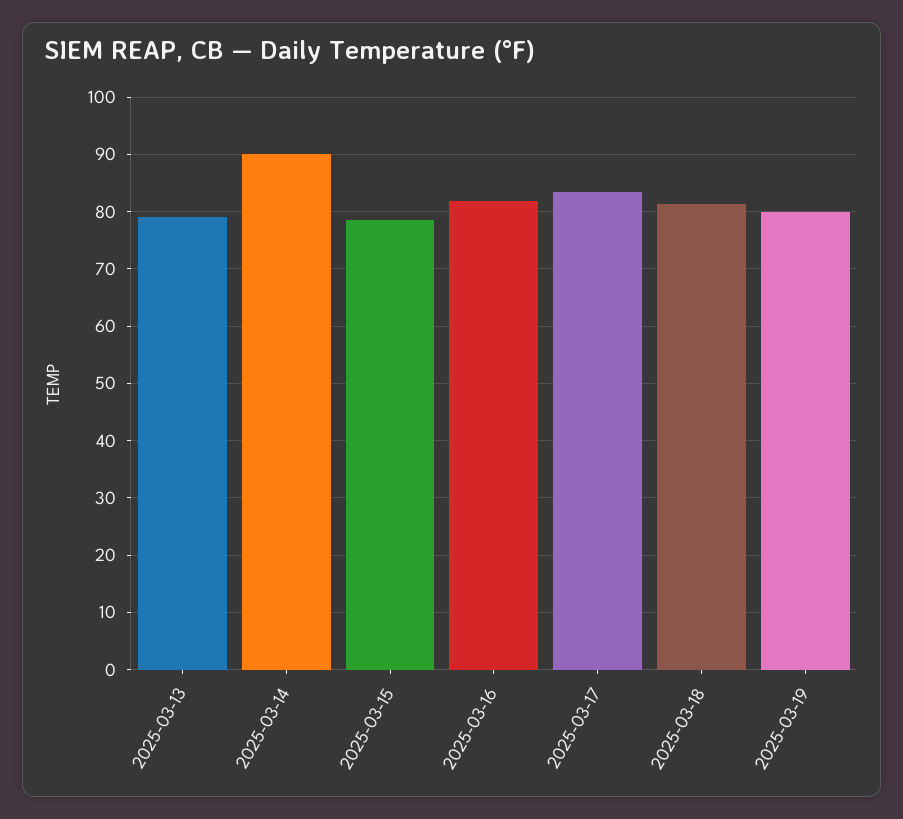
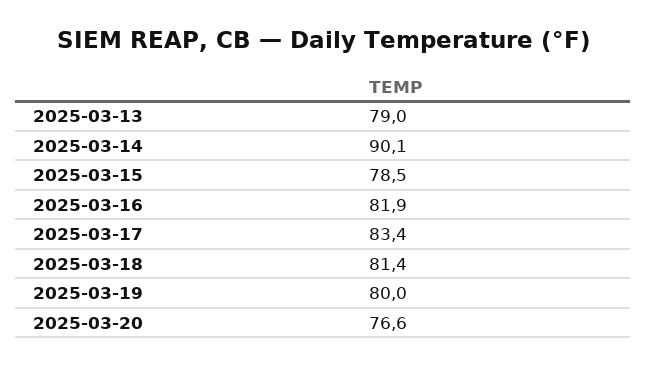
2025-03-20: none -> 76.6

